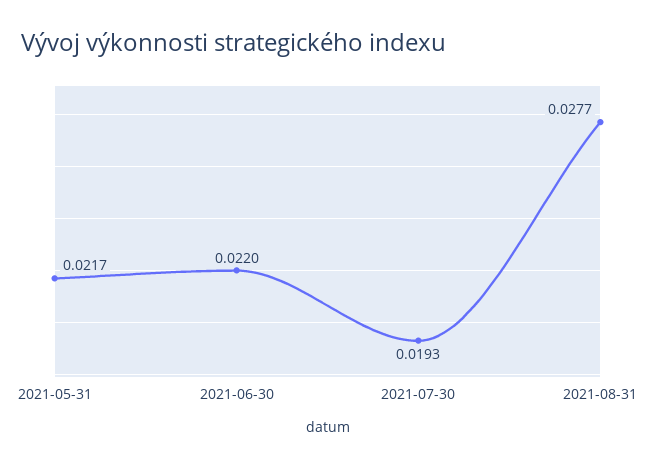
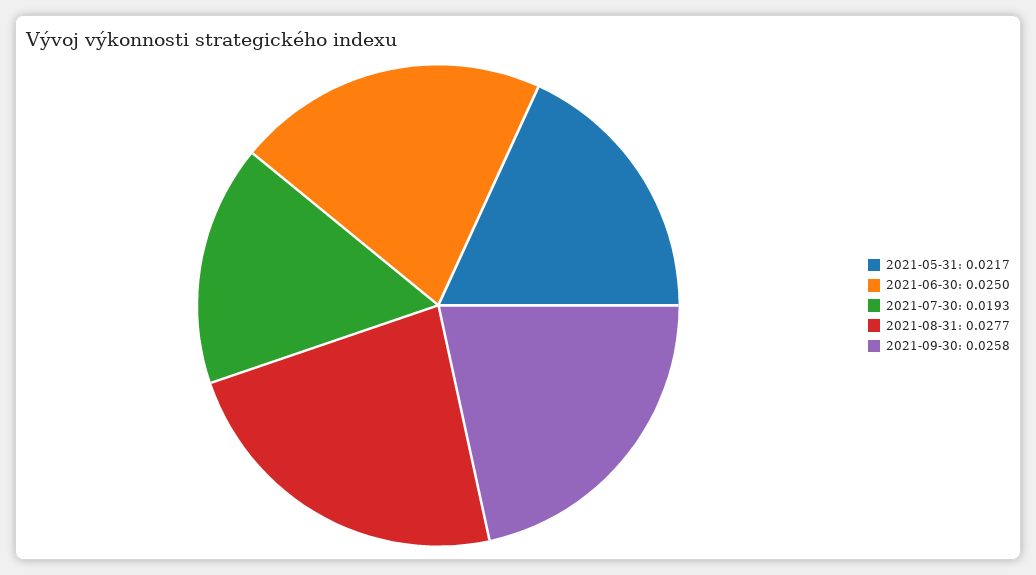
2021-06-30: 0.022 -> 0.025
2021-09-30: none -> 0.0258

